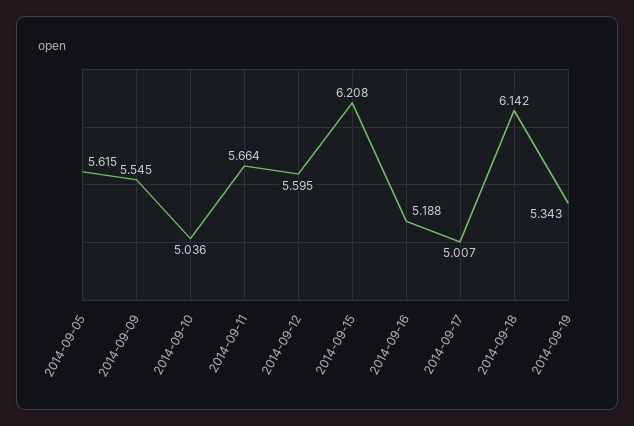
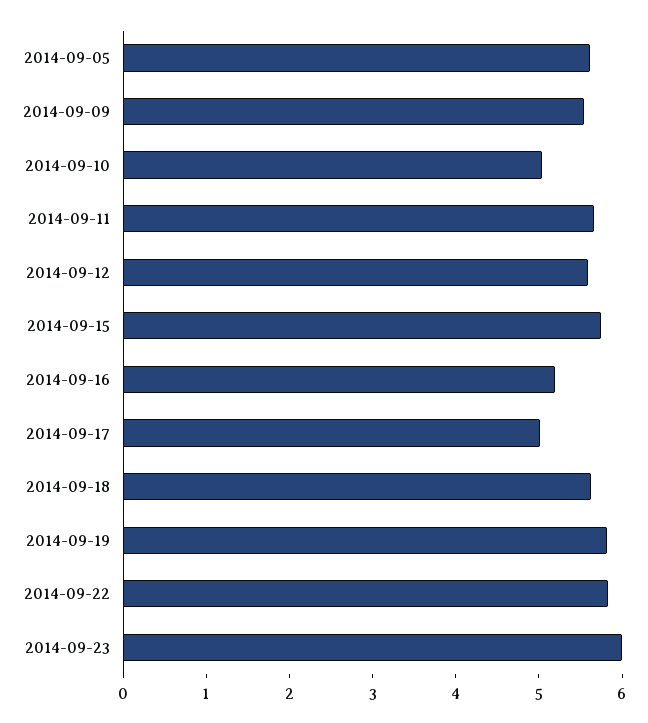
2014-09-15: 6.208 -> 5.8
2014-09-18: 6.142 -> 5.6
2014-09-19: 5.343 -> 5.8
2014-09-22: none -> 5.8
2014-09-23: none -> 6

